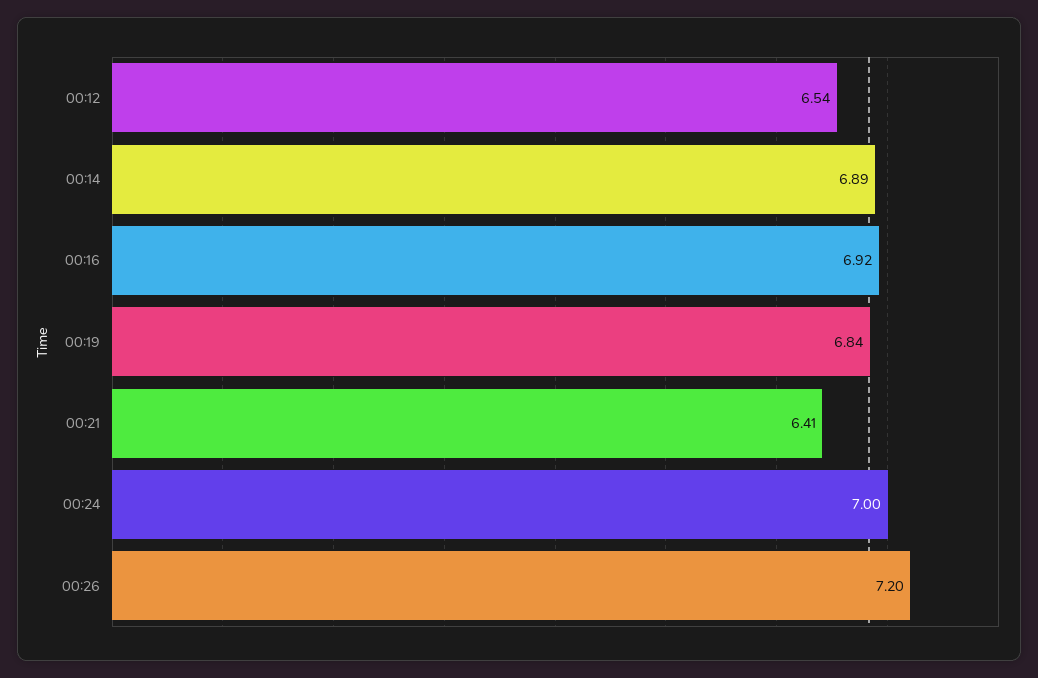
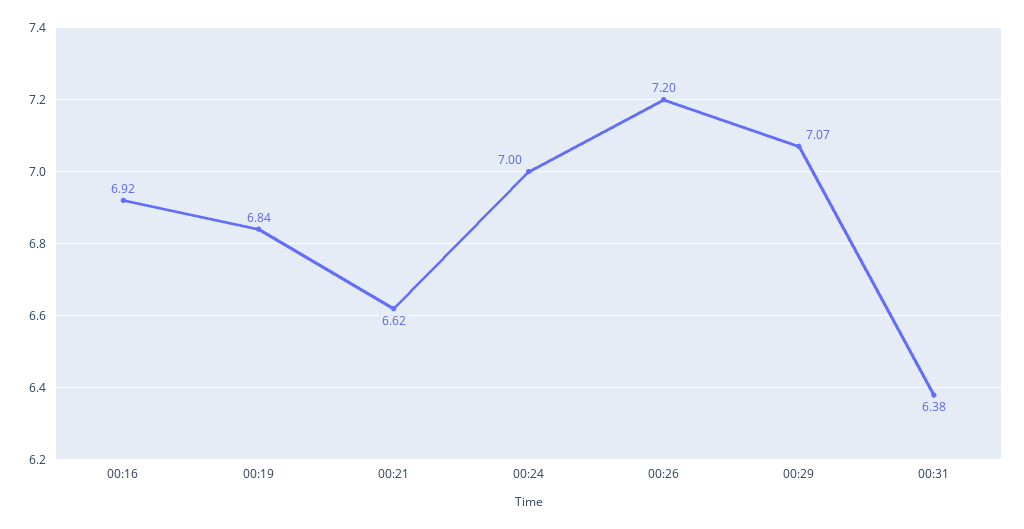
00:12: 6.54 -> none
00:14: 6.89 -> none
00:21: 6.41 -> 6.62
00:29: none -> 7.07
00:31: none -> 6.38

